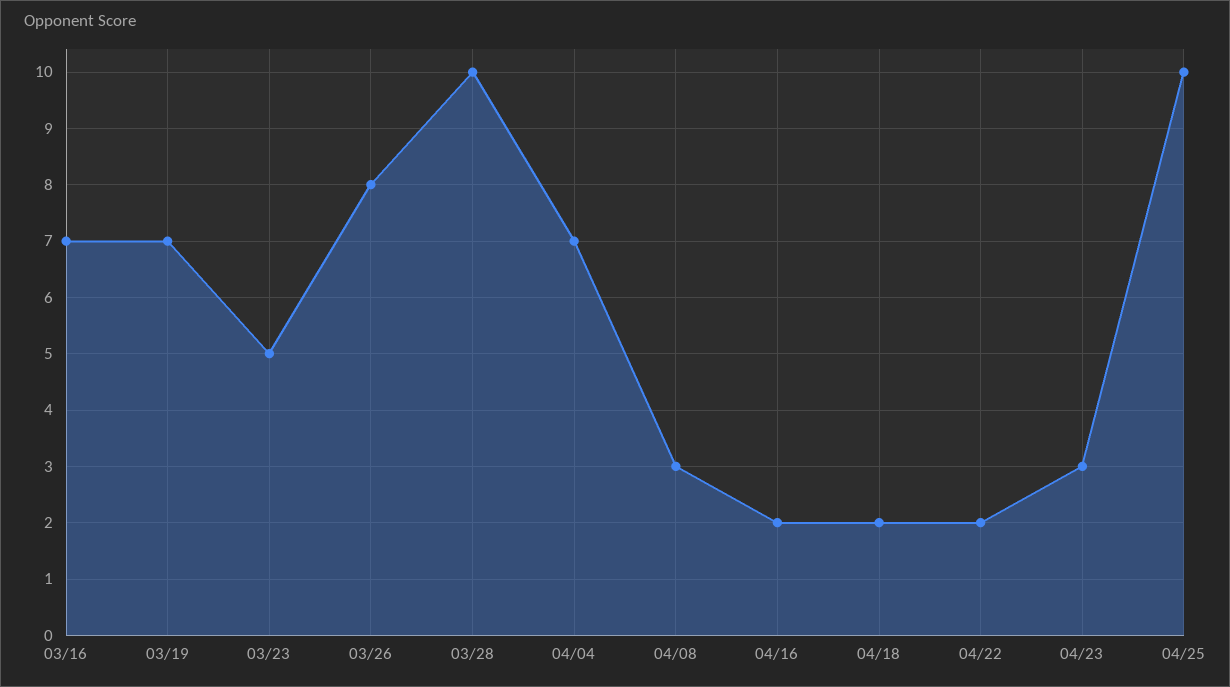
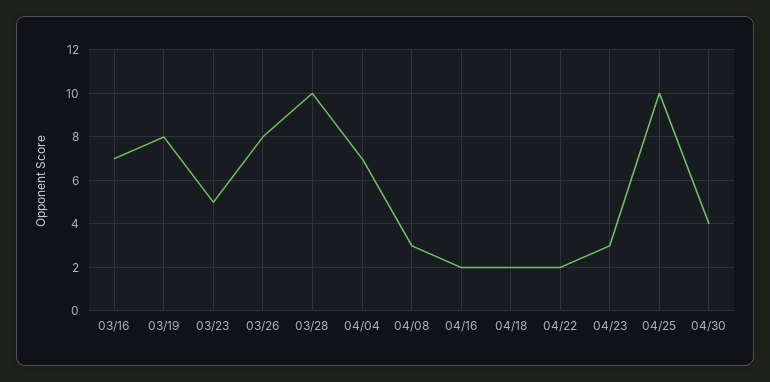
03/19: 7 -> 8
04/30: none -> 4

